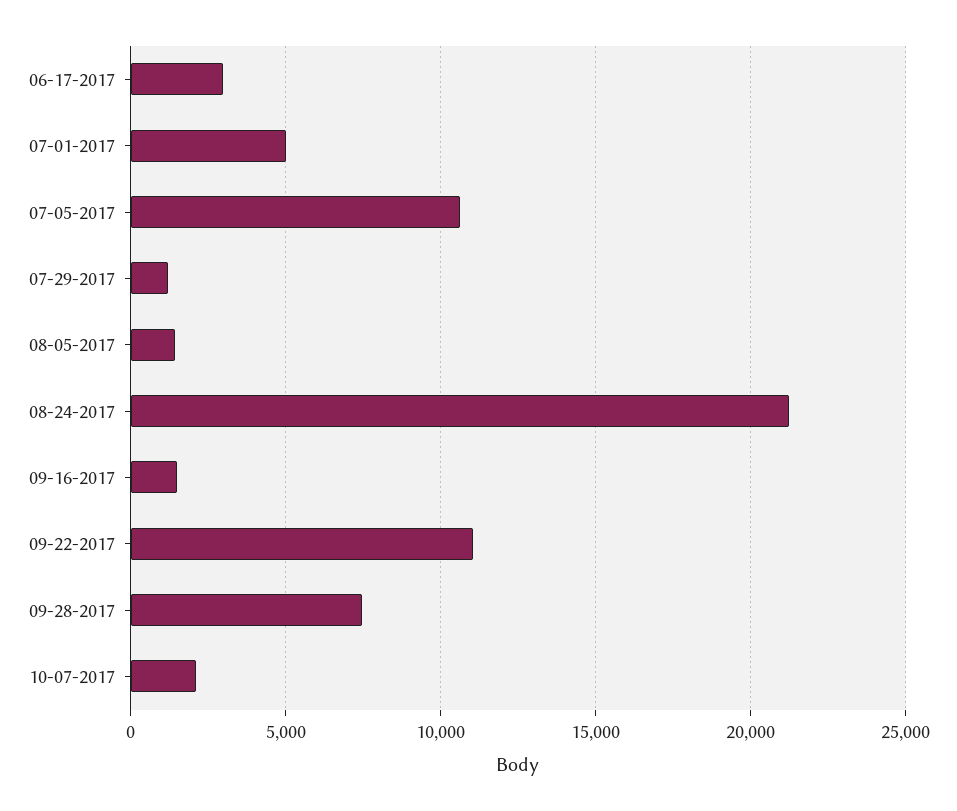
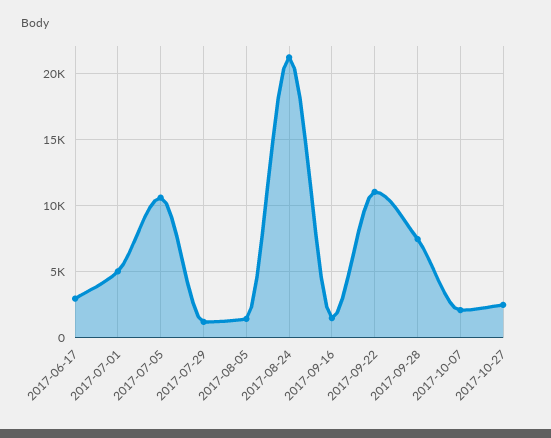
2017-10-27: none -> 2500

